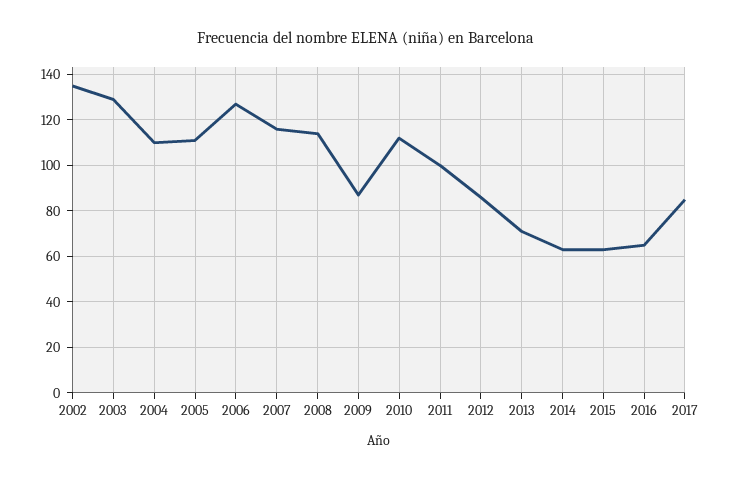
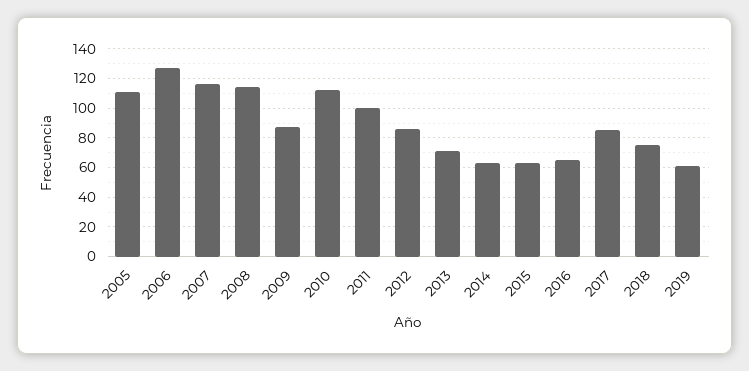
2002: 135 -> none
2003: 130 -> none
2004: 110 -> none
2018: none -> 75
2019: none -> 60

